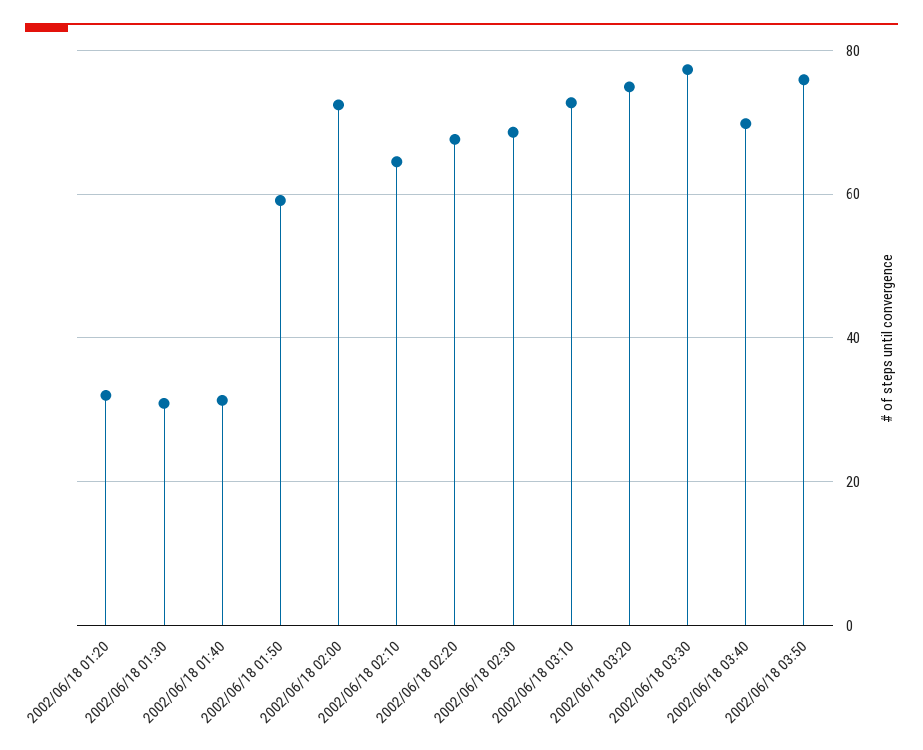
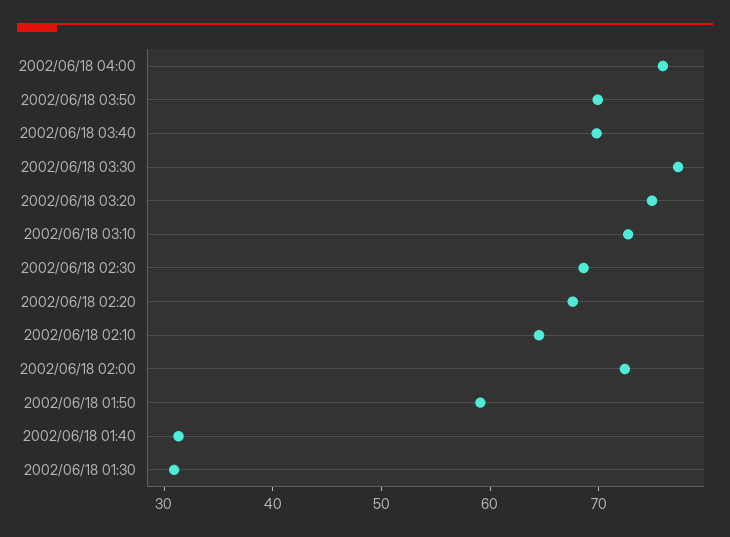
2002/06/18 01:20: 32 -> none
2002/06/18 03:50: 76 -> 70
2002/06/18 04:00: none -> 76

